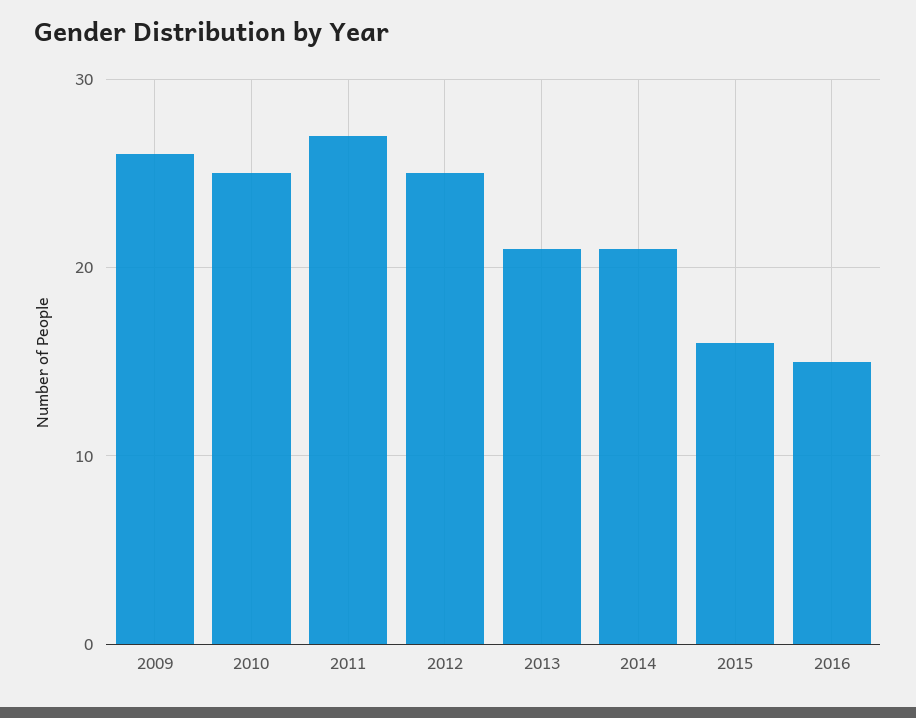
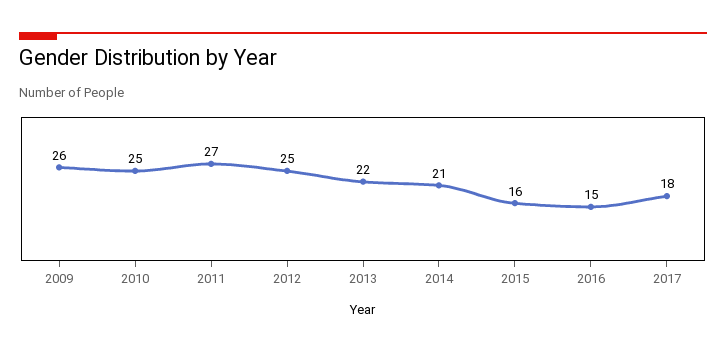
2013: 21 -> 22
2017: none -> 18

